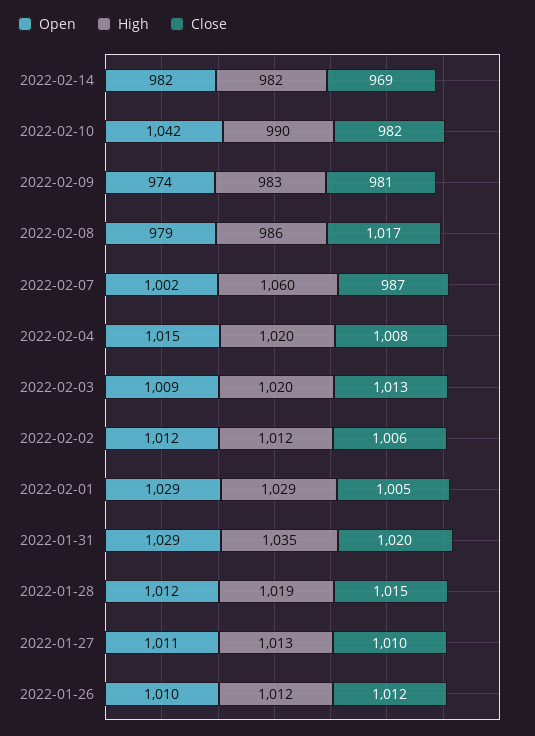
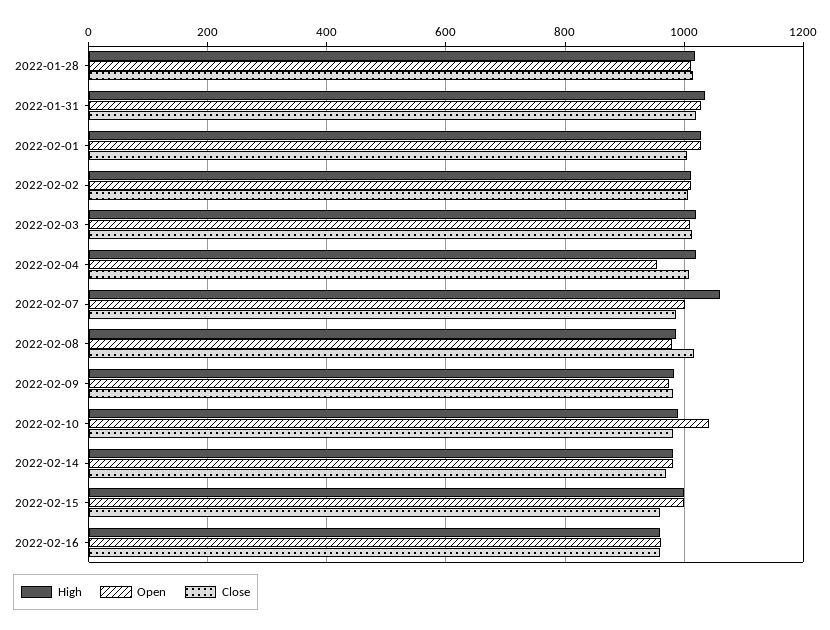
Open, 2022-02-04: 1015 -> 960
Open, 2022-01-27: 1011 -> none
High, 2022-01-27: 1013 -> none
Close, 2022-01-27: 1010 -> none
Open, 2022-01-26: 1010 -> none
High, 2022-01-26: 1012 -> none
Close, 2022-01-26: 1012 -> none
High, 2022-02-15: none -> 1000
Open, 2022-02-15: none -> 1000
Close, 2022-02-15: none -> 960
High, 2022-02-16: none -> 960
Open, 2022-02-16: none -> 960
Close, 2022-02-16: none -> 960

